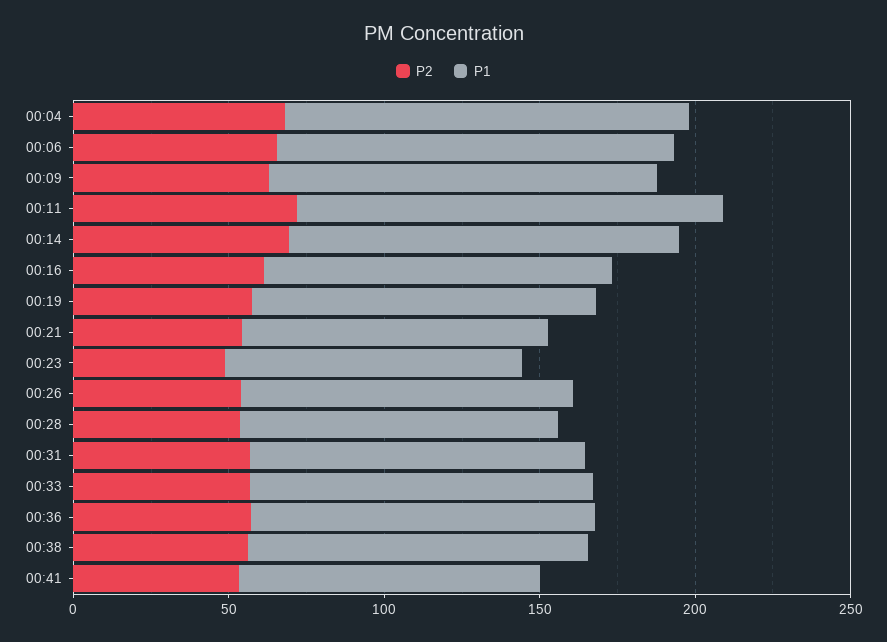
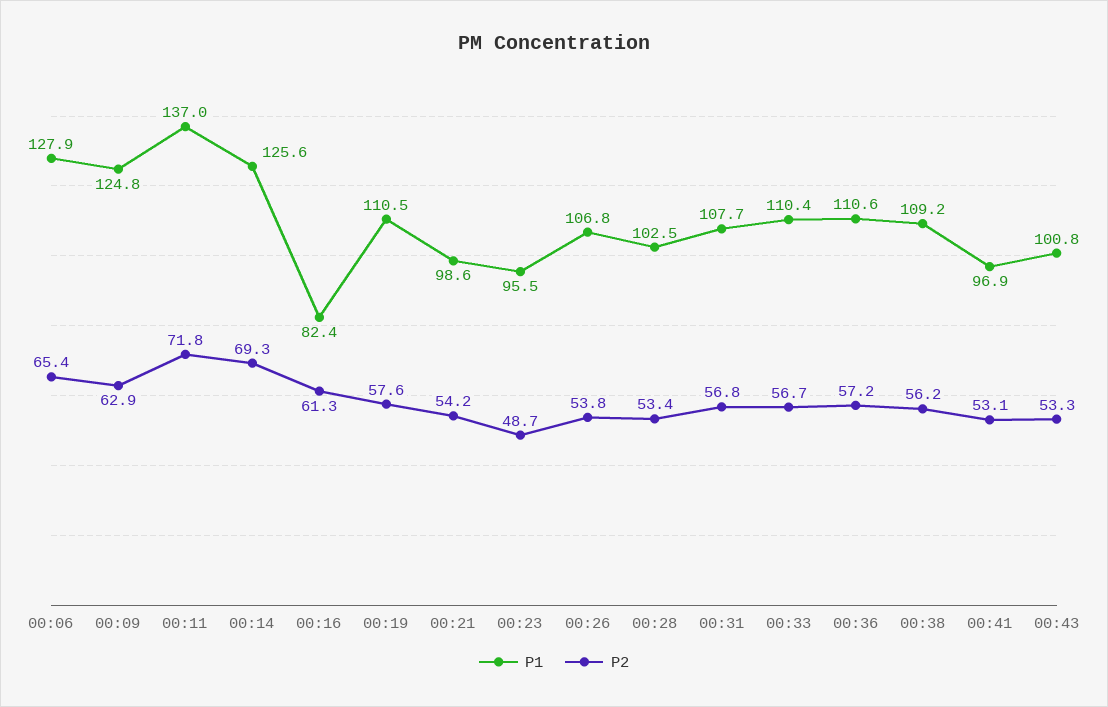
P2, 00:04: 70 -> none
P1, 00:04: 130 -> none
P1, 00:16: 110 -> 82.4
P1, 00:43: none -> 100.8
P2, 00:43: none -> 53.3

